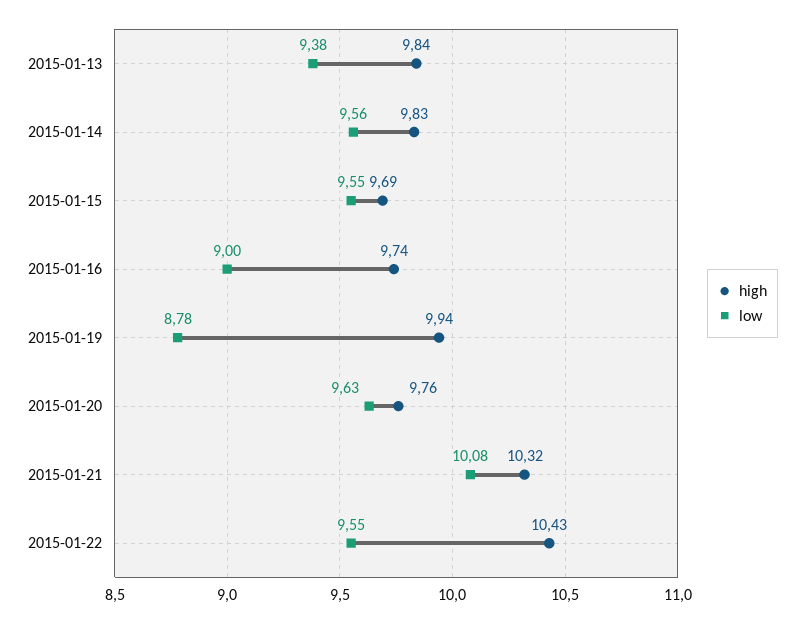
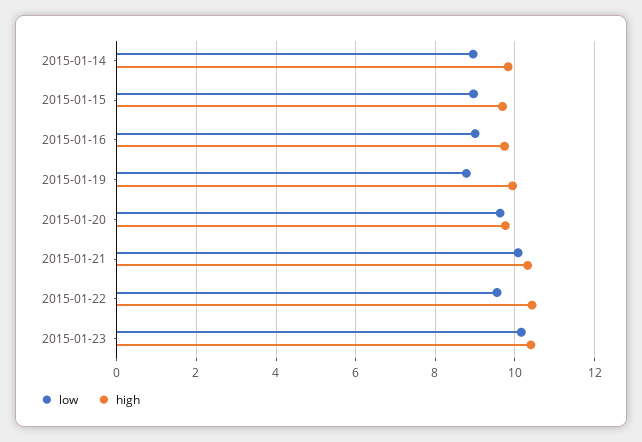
high, 2015-01-13: 9.84 -> none
low, 2015-01-13: 9.38 -> none
low, 2015-01-14: 9.56 -> 9
low, 2015-01-15: 9.55 -> 9
low, 2015-01-23: none -> 10.2
high, 2015-01-23: none -> 10.4

